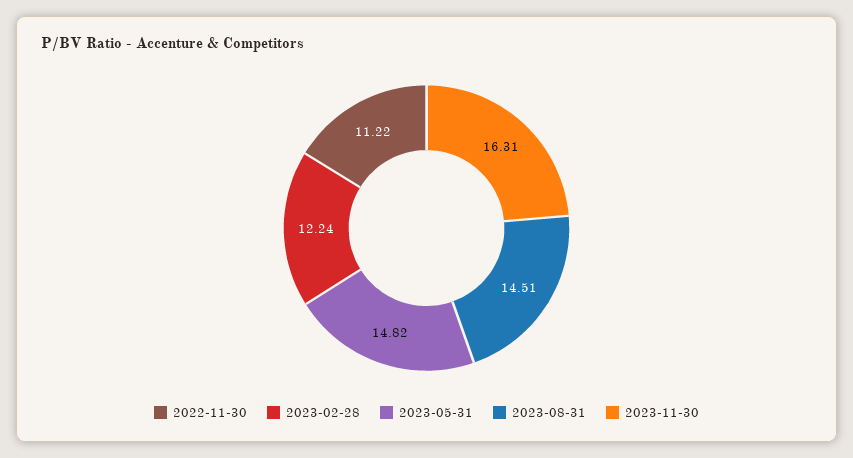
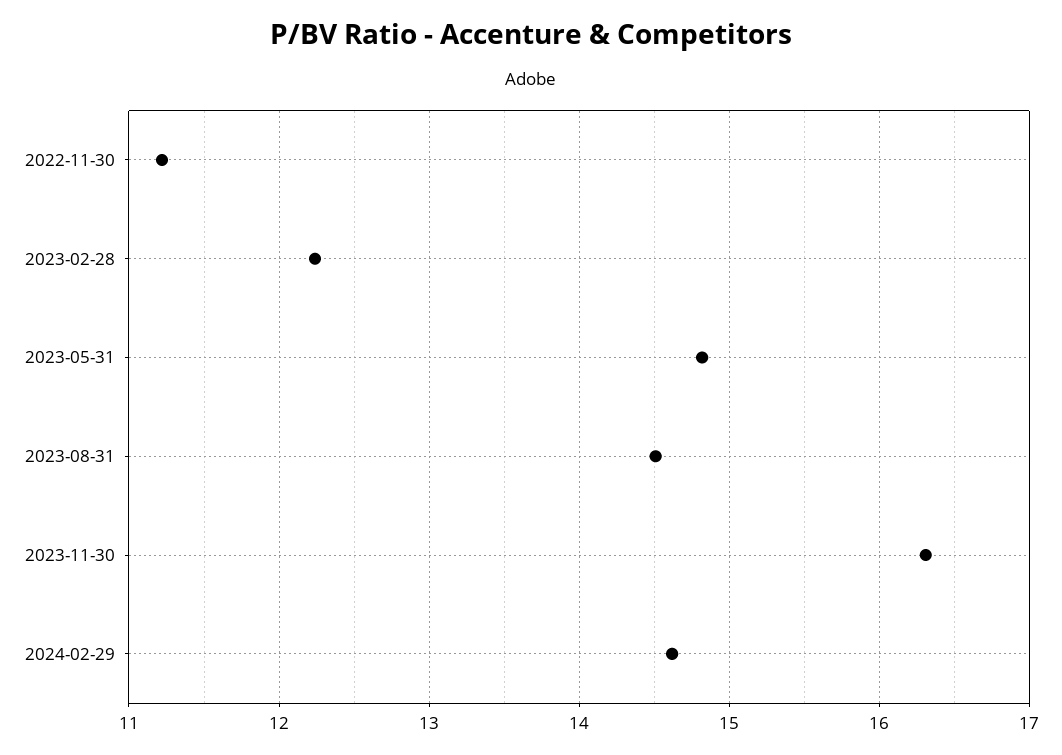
2024-02-29: none -> 14.6

